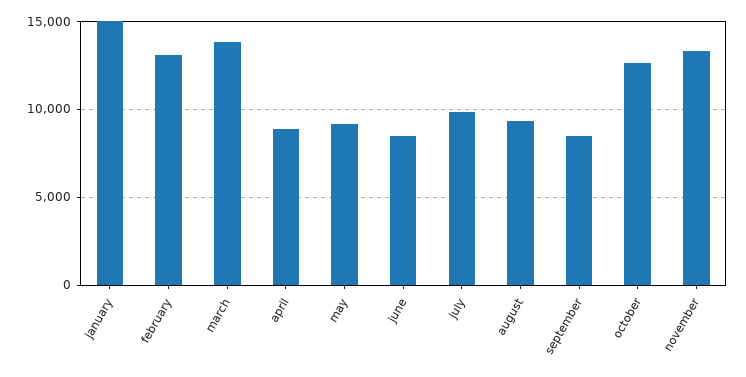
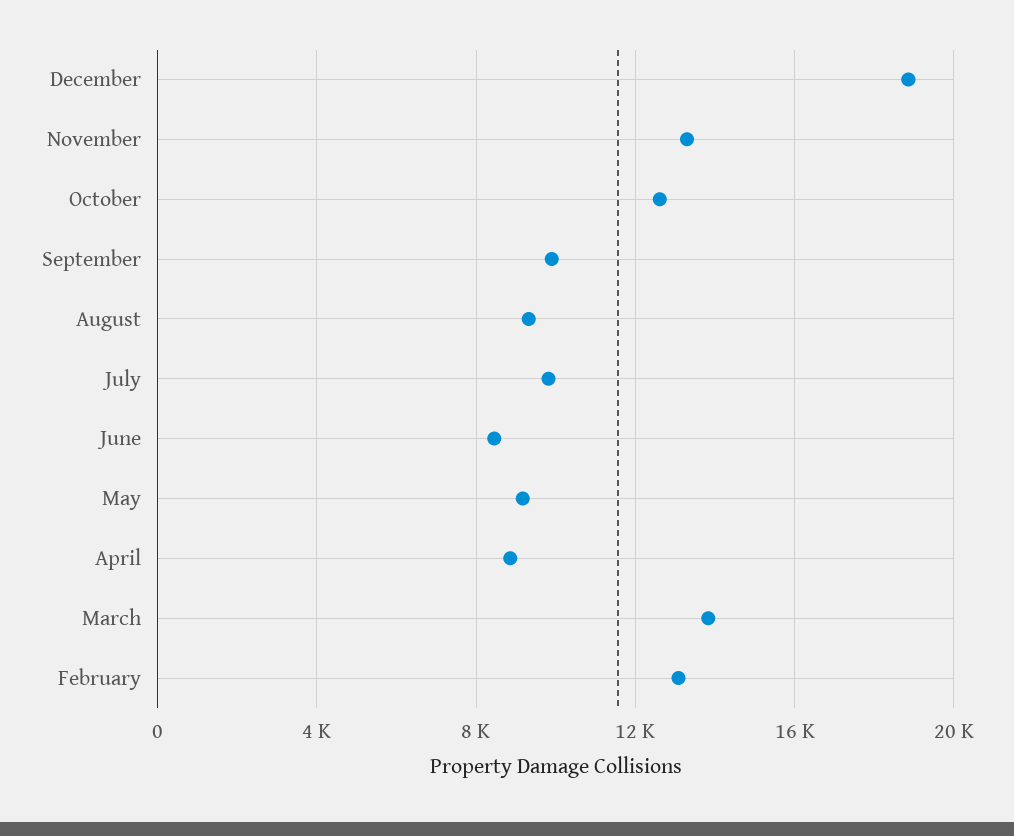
january: 15000 -> none
september: 8500 -> 10000
December: none -> 19000

